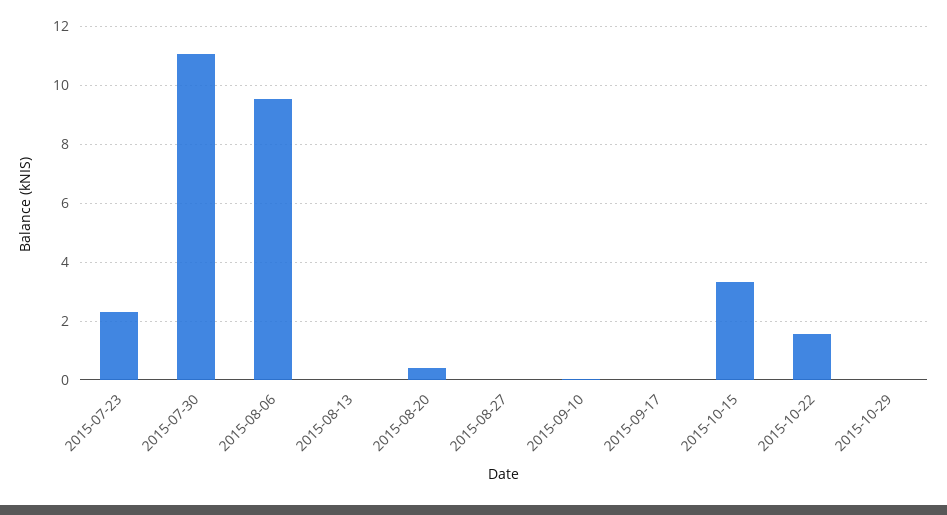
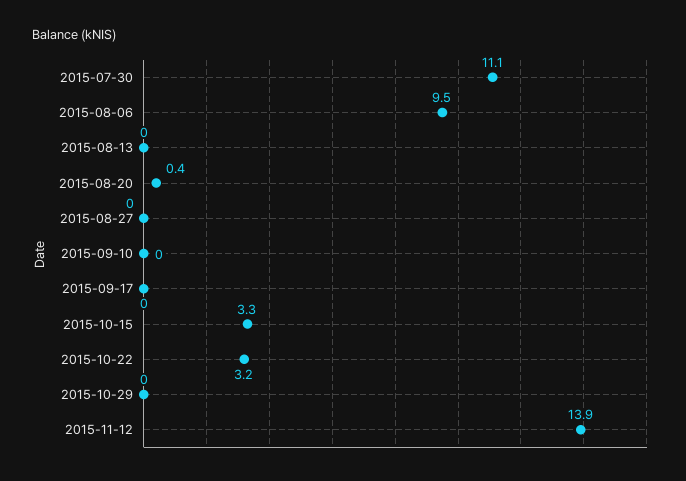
2015-07-23: 2.25 -> none
2015-10-22: 1.5 -> 3.2
2015-11-12: none -> 13.9

